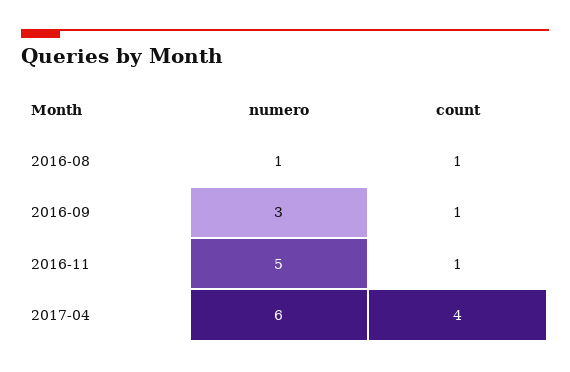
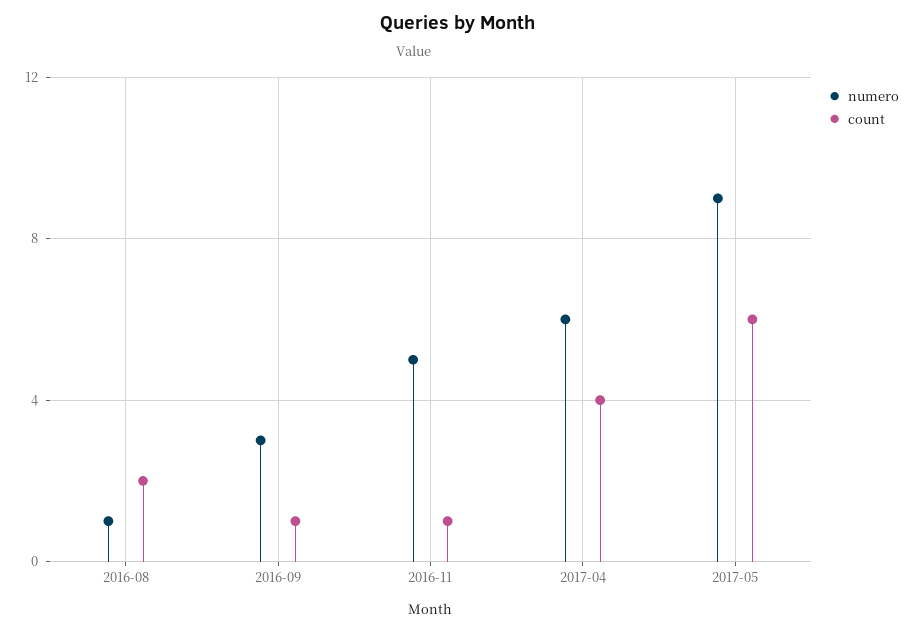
count, 2016-08: 1 -> 2
numero, 2017-05: none -> 9
count, 2017-05: none -> 6

